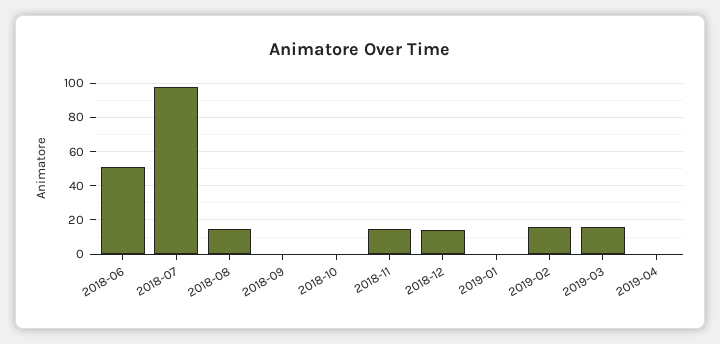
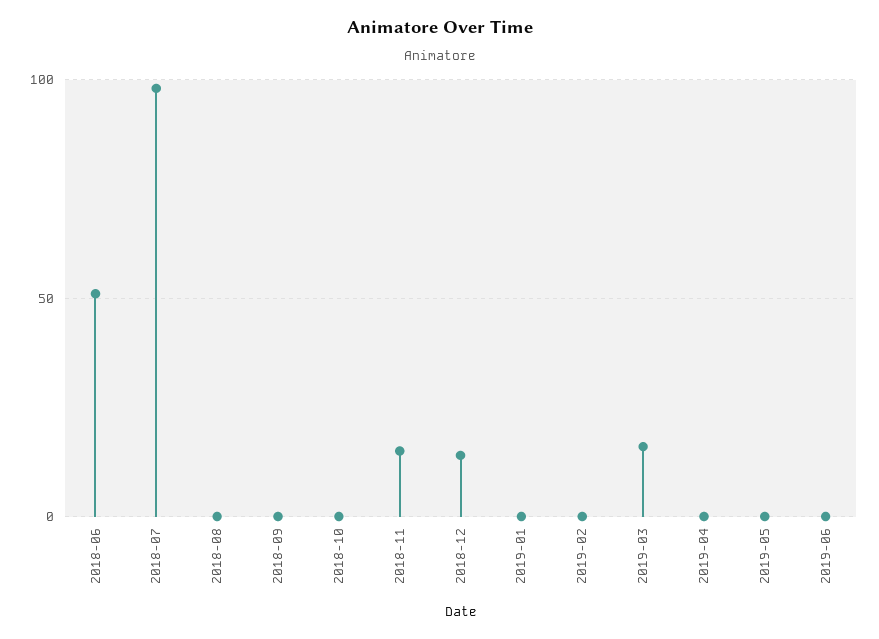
2018-08: 15 -> 0
2019-02: 15 -> 0
2019-05: none -> 0
2019-06: none -> 0

